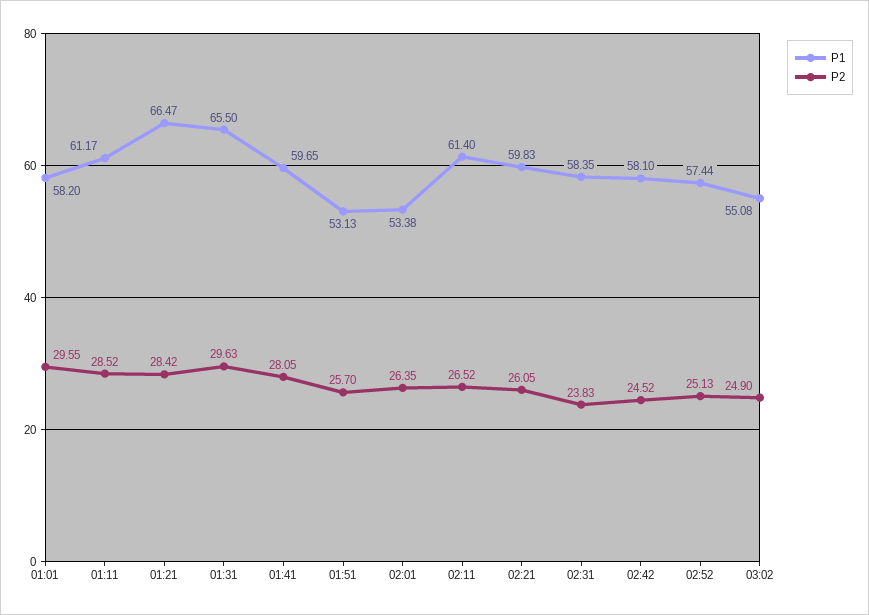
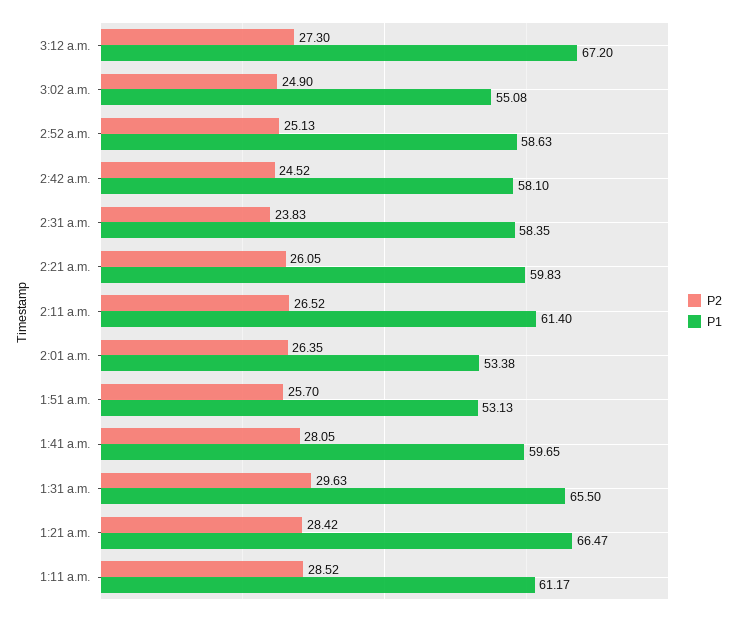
P1, 01:01: 58.2 -> none
P2, 01:01: 29.55 -> none
P1, 02:52: 57.44 -> 58.63
P2, 3:12 a.m.: none -> 27.3
P1, 3:12 a.m.: none -> 67.2

